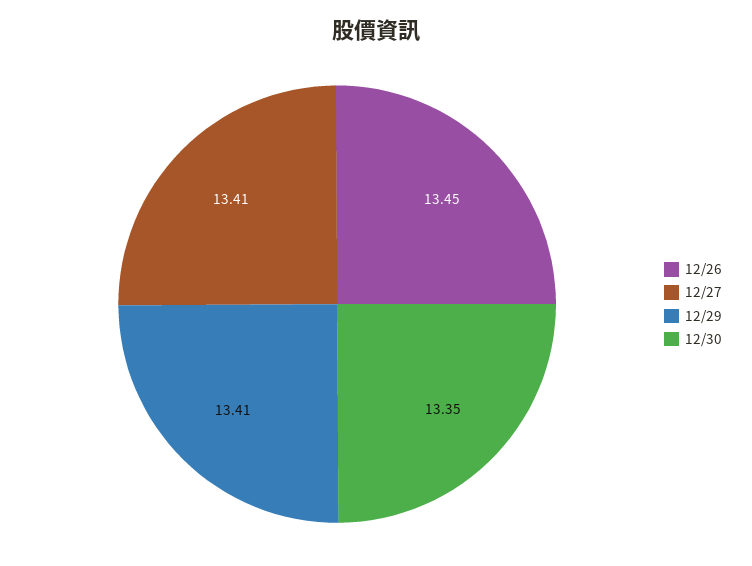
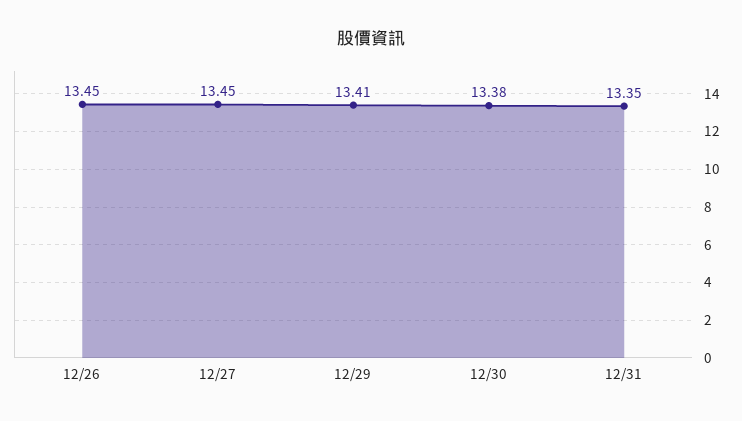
12/27: 13.41 -> 13.45
12/30: 13.35 -> 13.38
12/31: none -> 13.35

